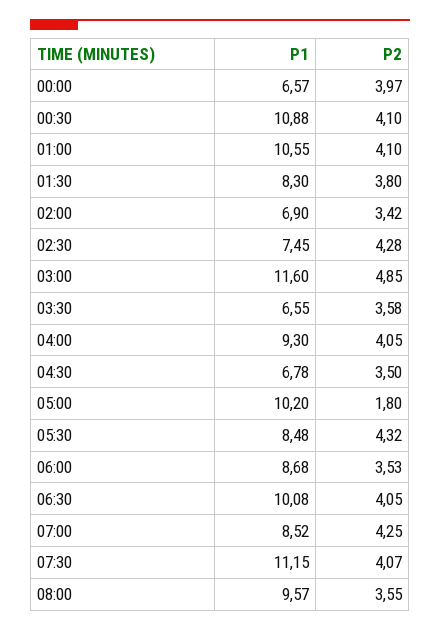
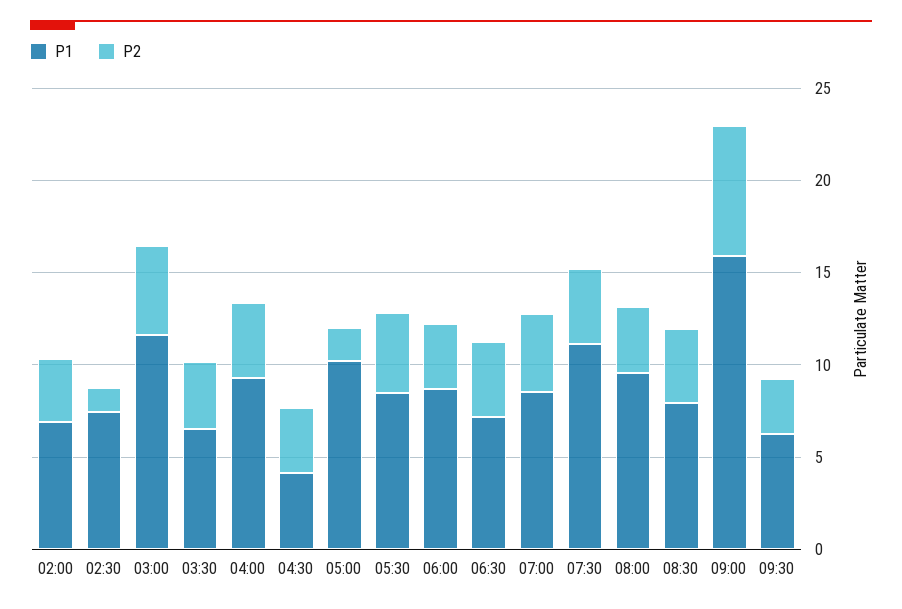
P1, 00:00: 6.57 -> none
P2, 00:00: 3.97 -> none
P1, 00:30: 10.88 -> none
P2, 00:30: 4.1 -> none
P1, 01:00: 10.55 -> none
P2, 01:00: 4.1 -> none
P1, 01:30: 8.3 -> none
P2, 01:30: 3.8 -> none
P2, 02:30: 4.28 -> 1
P1, 04:30: 6.78 -> 4
P1, 06:30: 10.08 -> 7
P1, 08:30: none -> 8
P2, 08:30: none -> 4
P1, 09:00: none -> 16
P2, 09:00: none -> 7
P1, 09:30: none -> 6
P2, 09:30: none -> 3

